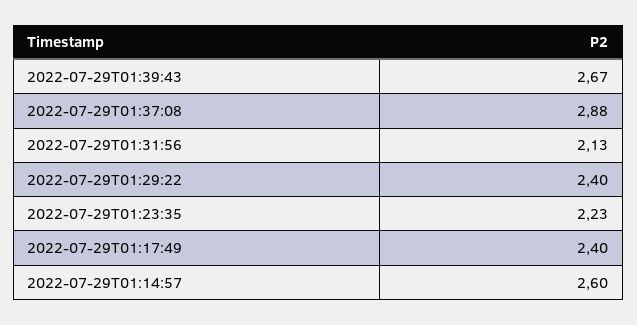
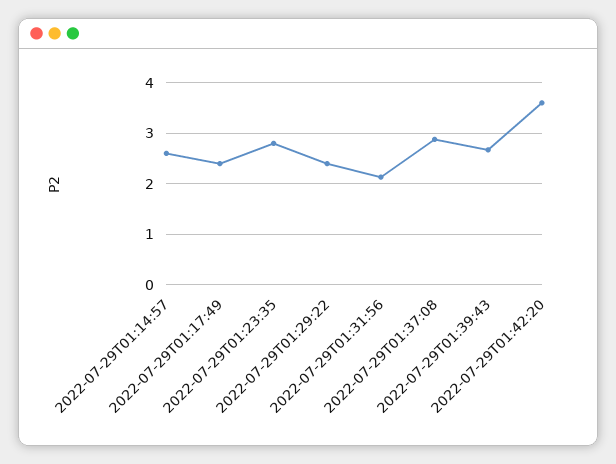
2022-07-29T01:23:35: 2.23 -> 2.8
2022-07-29T01:42:20: none -> 3.6

